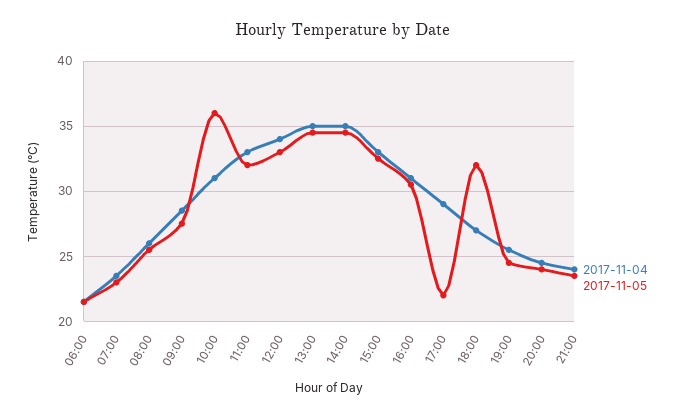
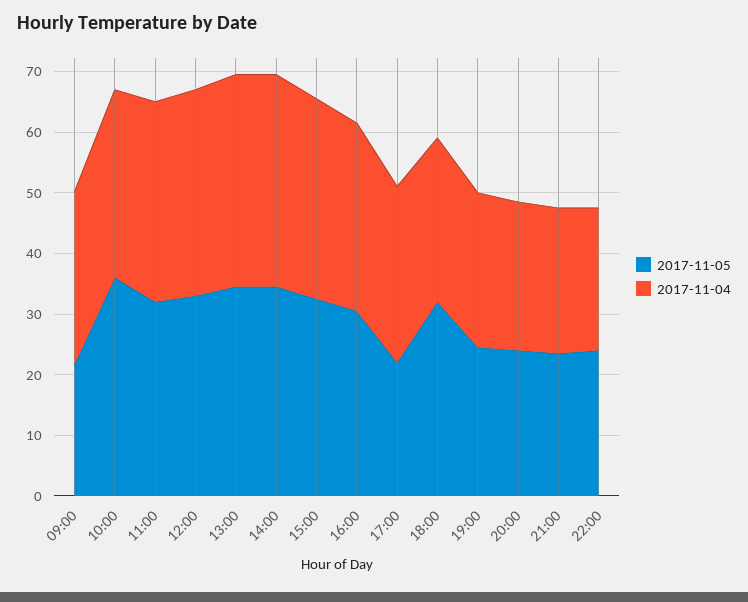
2017-11-04, 06:00: 21.5 -> none
2017-11-05, 06:00: 21.5 -> none
2017-11-04, 07:00: 23.5 -> none
2017-11-05, 07:00: 23 -> none
2017-11-04, 08:00: 26 -> none
2017-11-05, 08:00: 25.5 -> none
2017-11-05, 09:00: 27.5 -> 22
2017-11-05, 22:00: none -> 24
2017-11-04, 22:00: none -> 24

